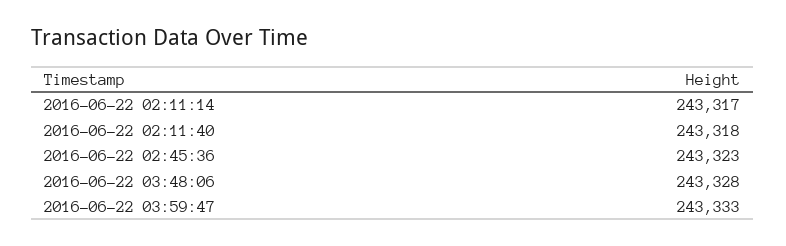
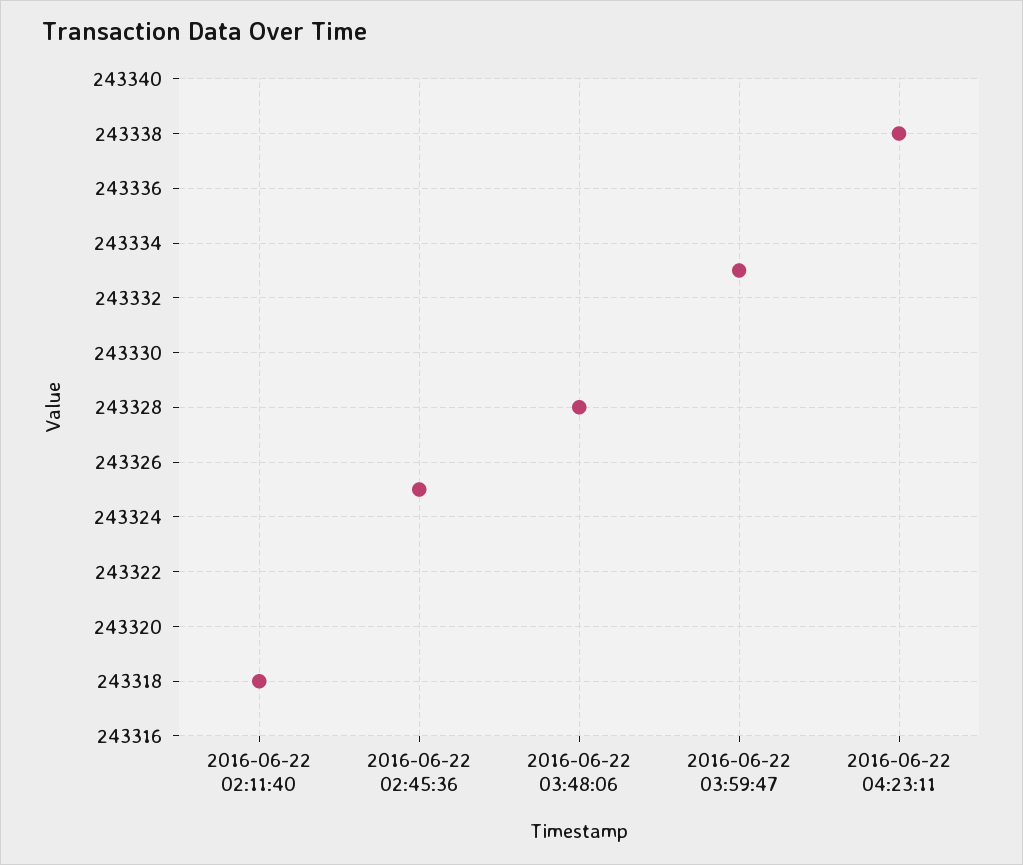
2016-06-22 02:11:14: 243317 -> none
2016-06-22 02:45:36: 243323 -> 243325
2016-06-22 04:23:11: none -> 243338

